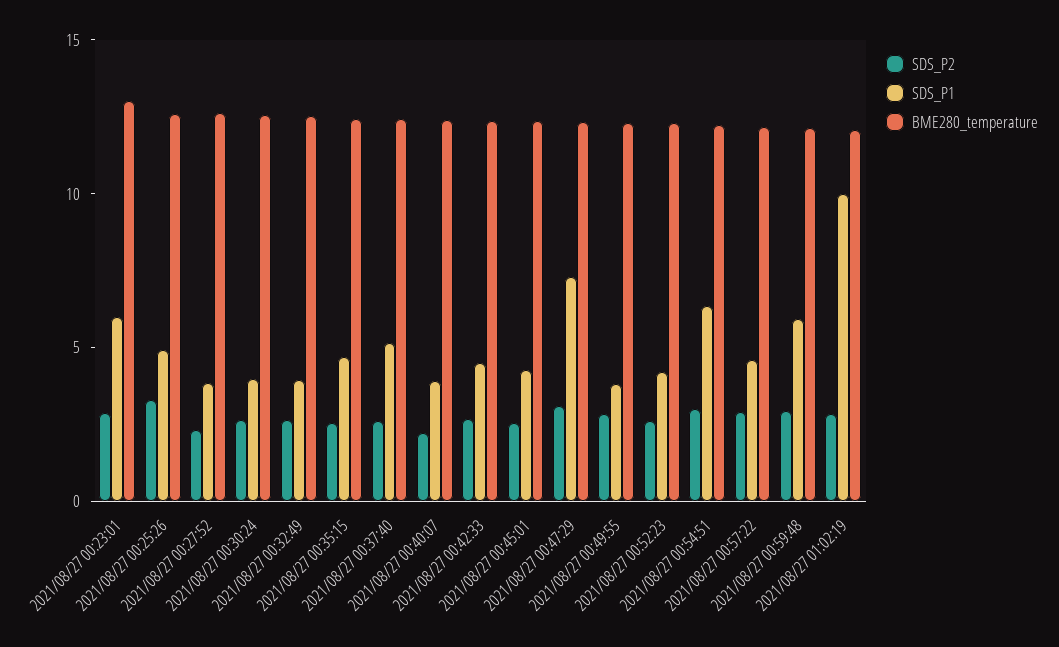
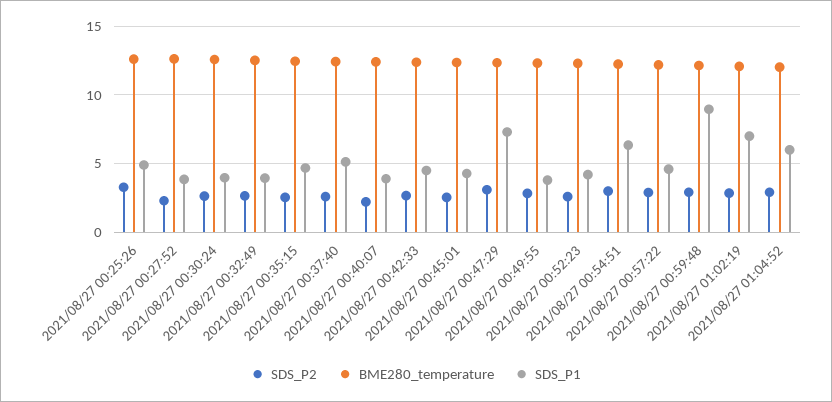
SDS_P2, 2021/08/27 00:23:01: 3 -> none
SDS_P1, 2021/08/27 00:23:01: 6 -> none
BME280_temperature, 2021/08/27 00:23:01: 13 -> none
SDS_P1, 2021/08/27 00:59:48: 6 -> 9
SDS_P1, 2021/08/27 01:02:19: 10 -> 7
SDS_P2, 2021/08/27 01:04:52: none -> 3
BME280_temperature, 2021/08/27 01:04:52: none -> 12
SDS_P1, 2021/08/27 01:04:52: none -> 6

